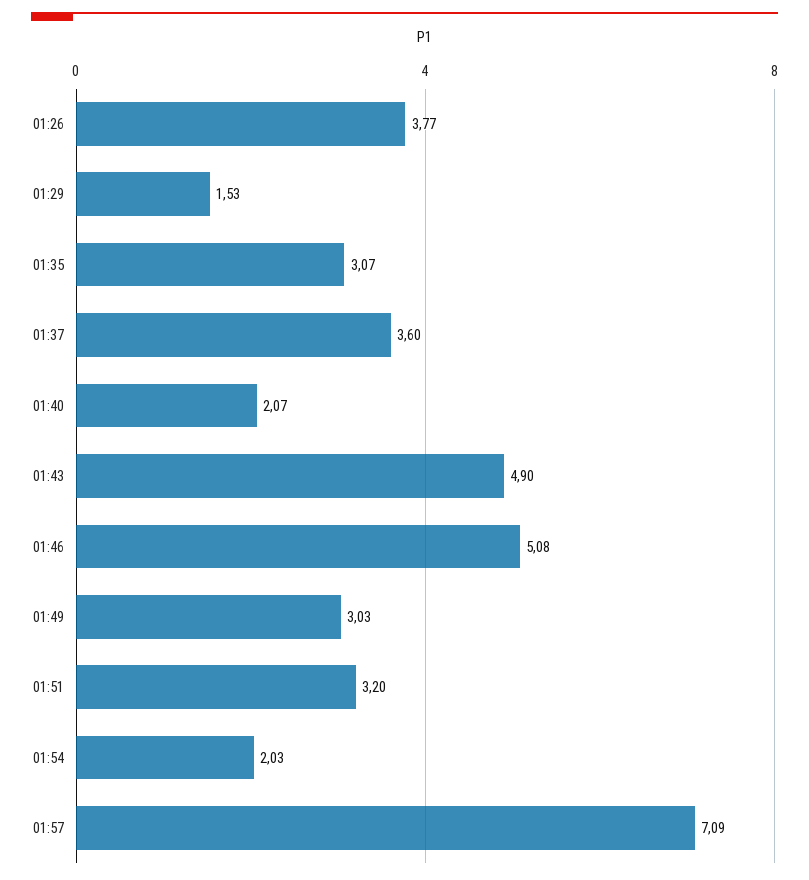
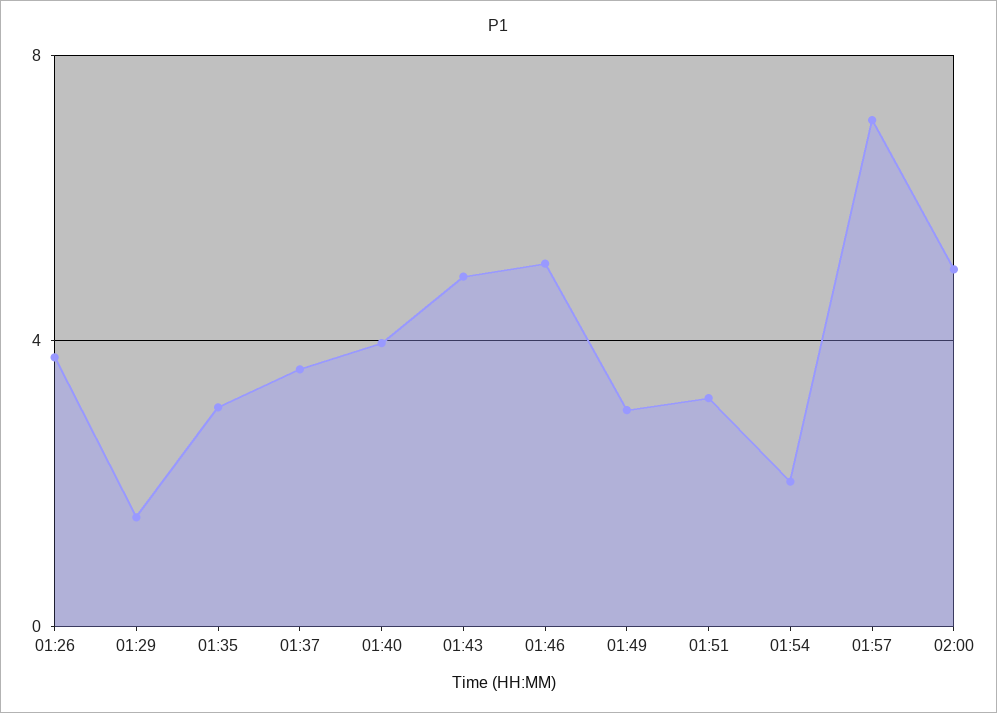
01:40: 2.07 -> 4
02:00: none -> 5

